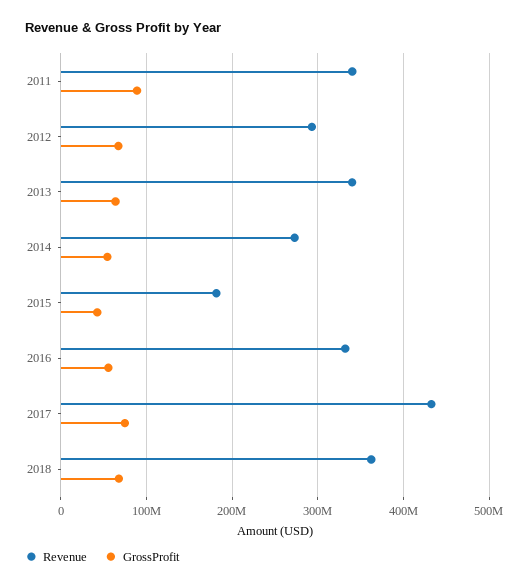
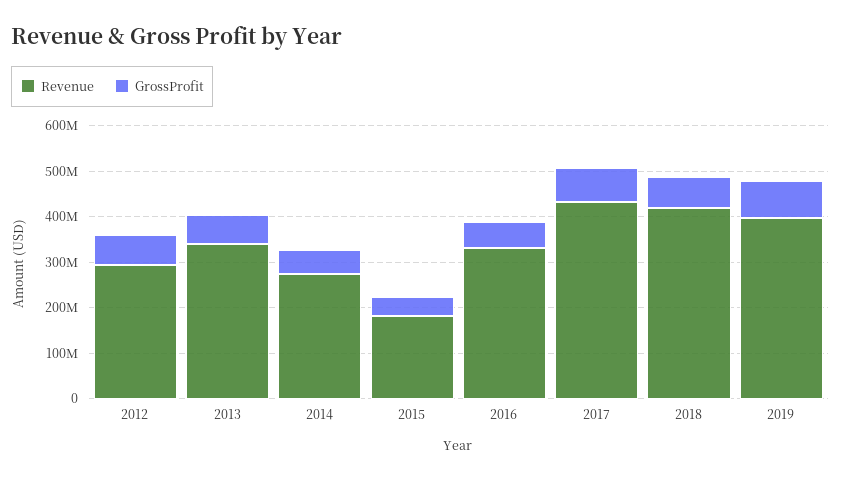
Revenue, 2011: 340000000 -> none
GrossProfit, 2011: 90000000 -> none
Revenue, 2018: 360000000 -> 420000000
Revenue, 2019: none -> 400000000
GrossProfit, 2019: none -> 80000000

